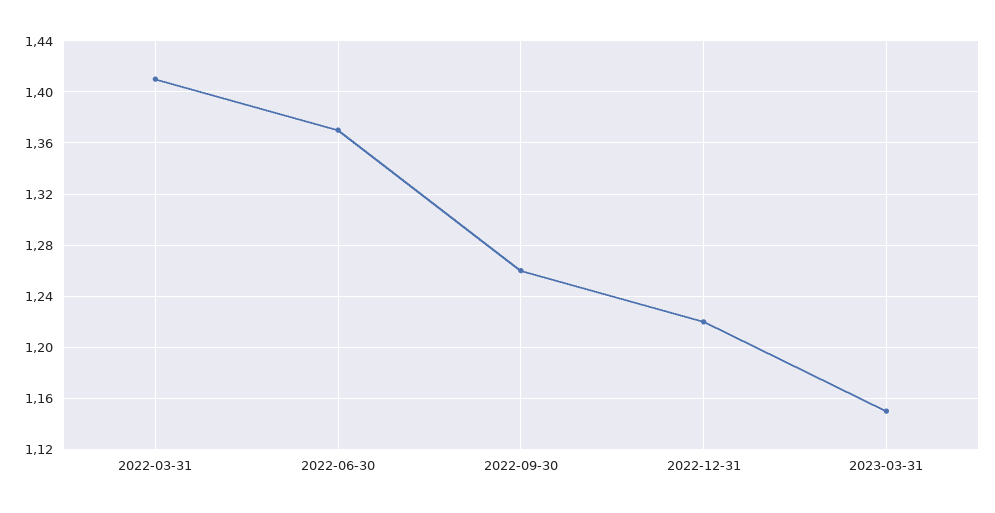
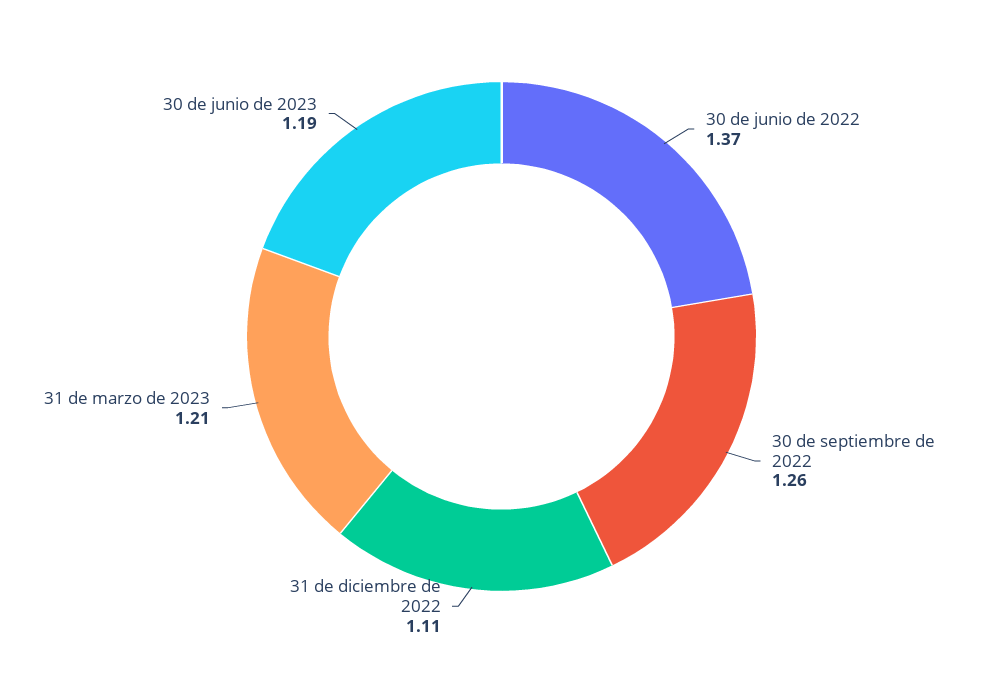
2022-03-31: 1.41 -> none
2022-12-31: 1.22 -> 1.11
2023-03-31: 1.15 -> 1.21
30 de junio de 2023: none -> 1.19

